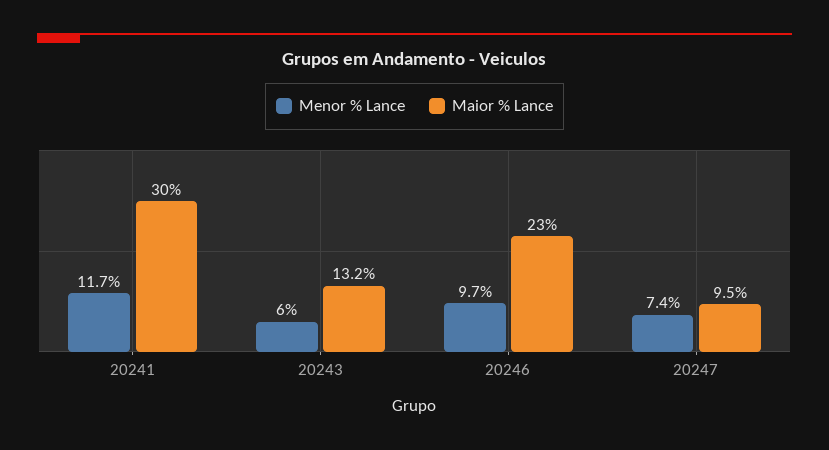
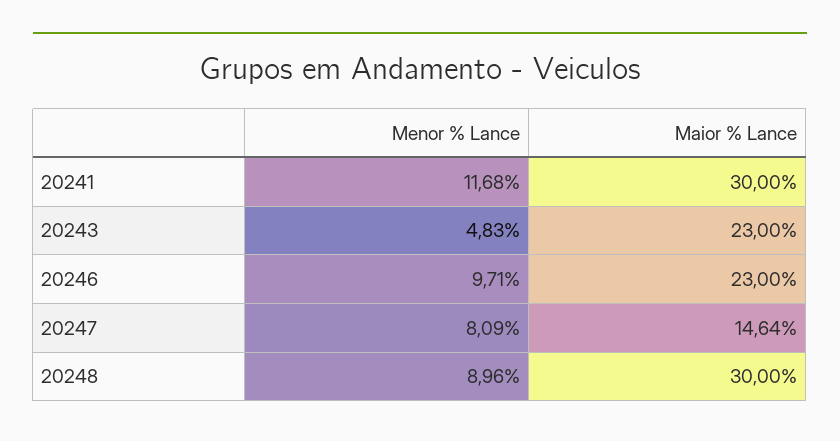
Menor % Lance, 20243: 6 -> 4.83
Maior % Lance, 20243: 13.2 -> 23
Menor % Lance, 20247: 7.4 -> 8.09
Maior % Lance, 20247: 9.5 -> 14.64
Menor % Lance, 20248: none -> 8.96
Maior % Lance, 20248: none -> 30

